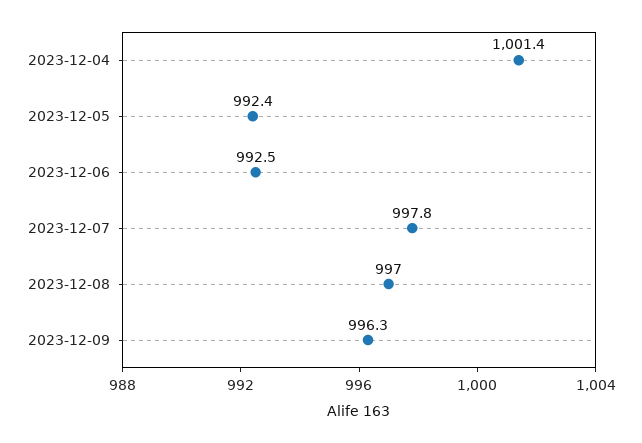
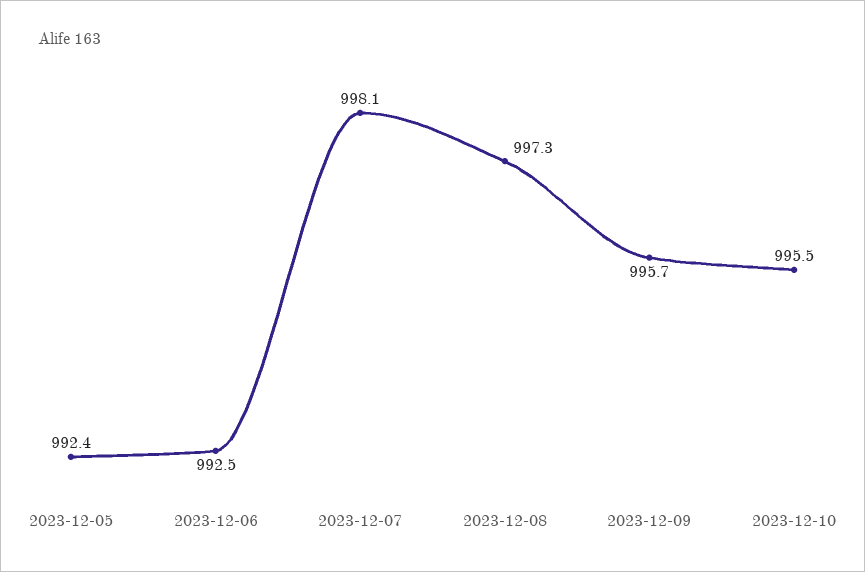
2023-12-04: 1001.4 -> none
2023-12-07: 997.8 -> 998.1
2023-12-08: 997 -> 997.3
2023-12-09: 996.3 -> 995.7
2023-12-10: none -> 995.5

